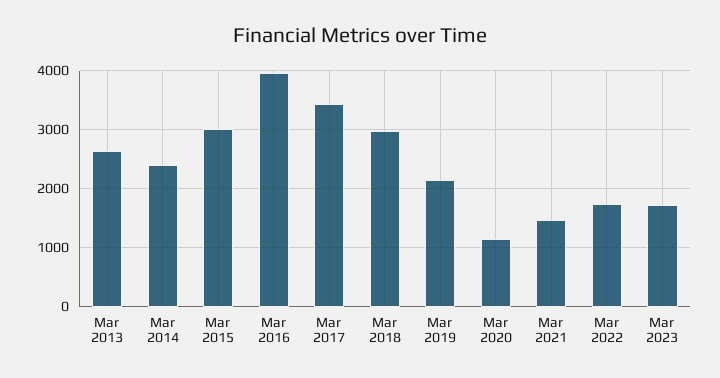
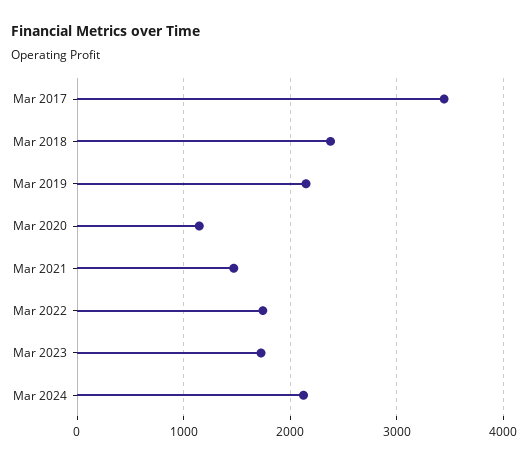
Mar 2013: 2600 -> none
Mar 2014: 2400 -> none
Mar 2015: 3000 -> none
Mar 2016: 4000 -> none
Mar 2018: 3000 -> 2400
Mar 2024: none -> 2100

